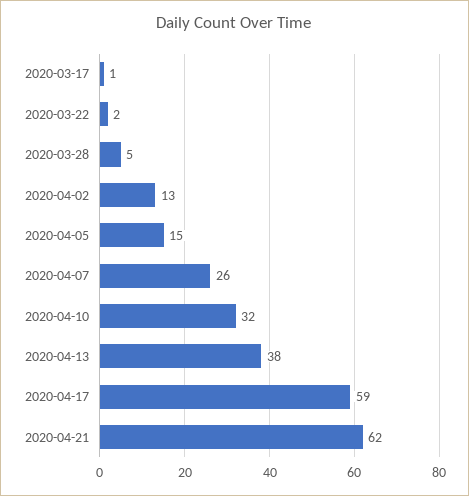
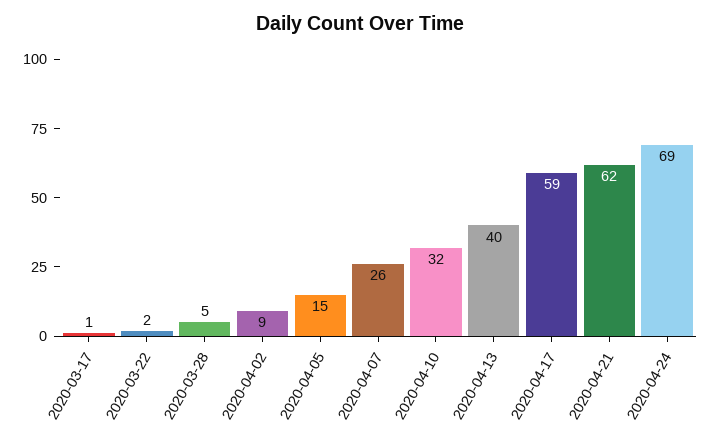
2020-04-02: 13 -> 9
2020-04-13: 38 -> 40
2020-04-24: none -> 69

